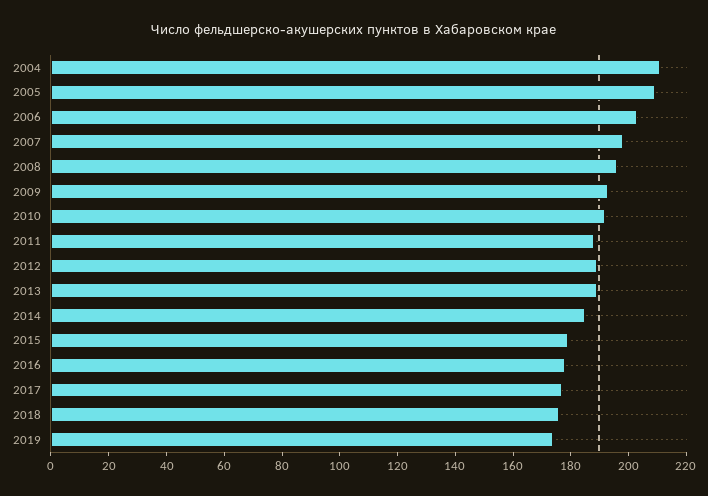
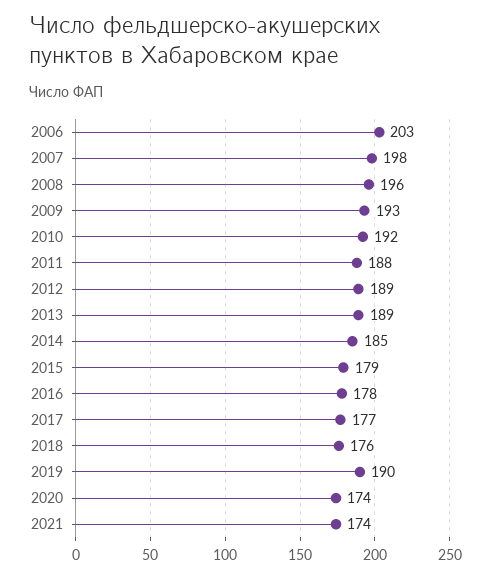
2004: 210 -> none
2005: 210 -> none
2019: 175 -> 190
2020: none -> 174
2021: none -> 174

